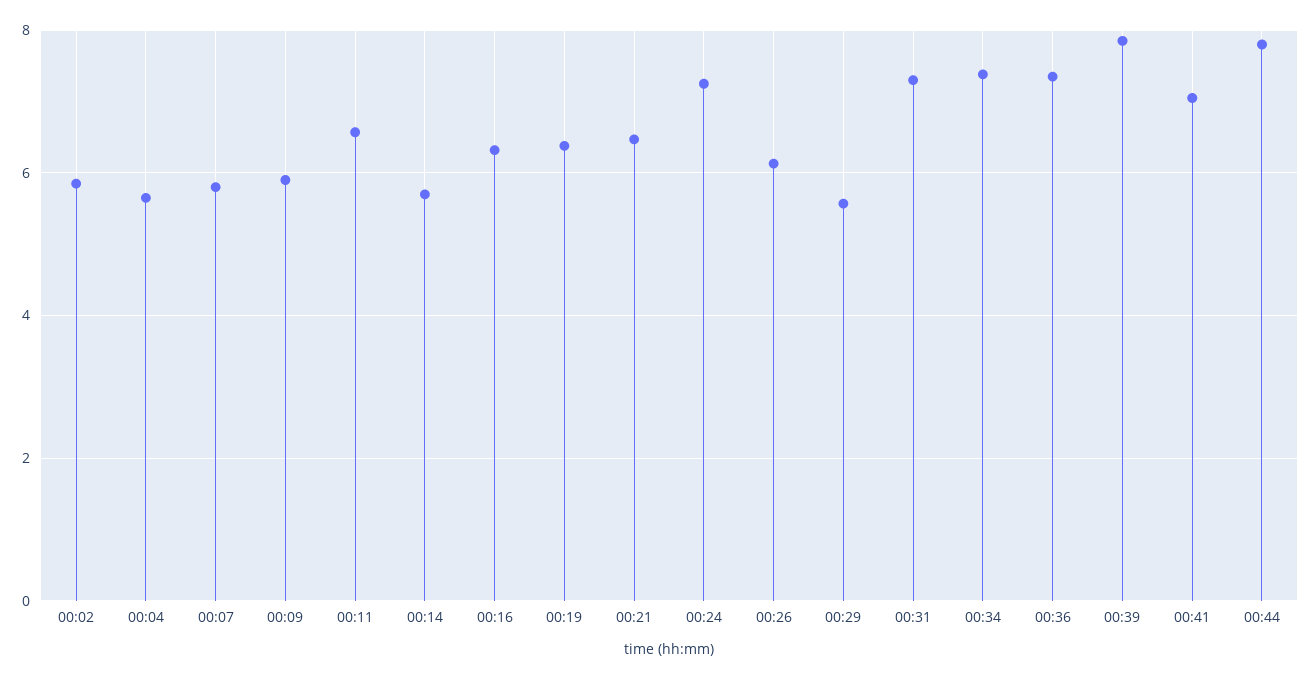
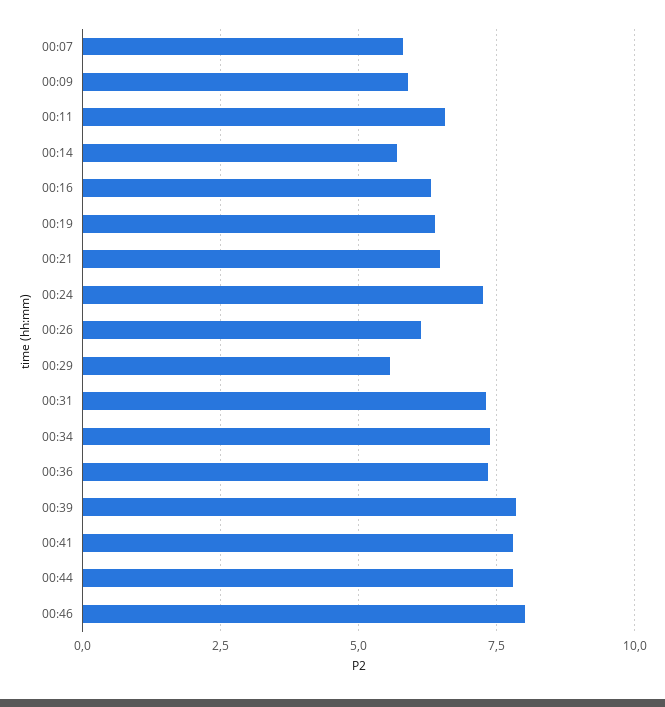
00:02: 5.8 -> none
00:04: 5.6 -> none
00:41: 7 -> 7.75
00:46: none -> 8

